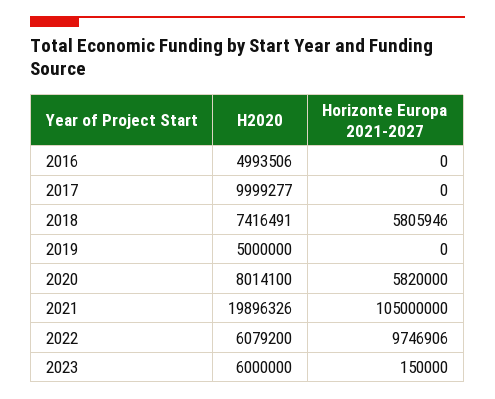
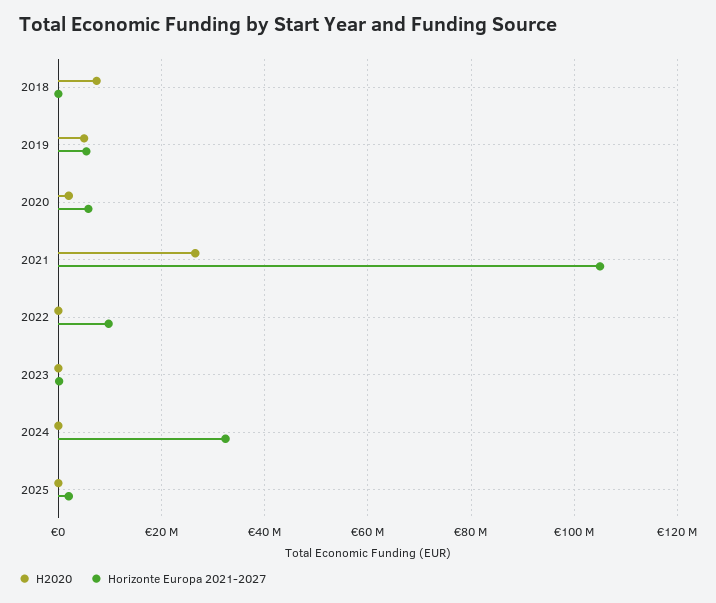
H2020, 2016: 4993506 -> none
Horizonte Europa 2021-2027, 2016: 0 -> none
H2020, 2017: 9999277 -> none
Horizonte Europa 2021-2027, 2017: 0 -> none
Horizonte Europa 2021-2027, 2018: 5805946 -> 0
Horizonte Europa 2021-2027, 2019: 0 -> 6000000
H2020, 2020: 8014100 -> 2000000
H2020, 2021: 19896326 -> 26000000
H2020, 2022: 6079200 -> 0
H2020, 2023: 6000000 -> 0
H2020, 2024: none -> 0
Horizonte Europa 2021-2027, 2024: none -> 32000000
H2020, 2025: none -> 0
Horizonte Europa 2021-2027, 2025: none -> 2000000

